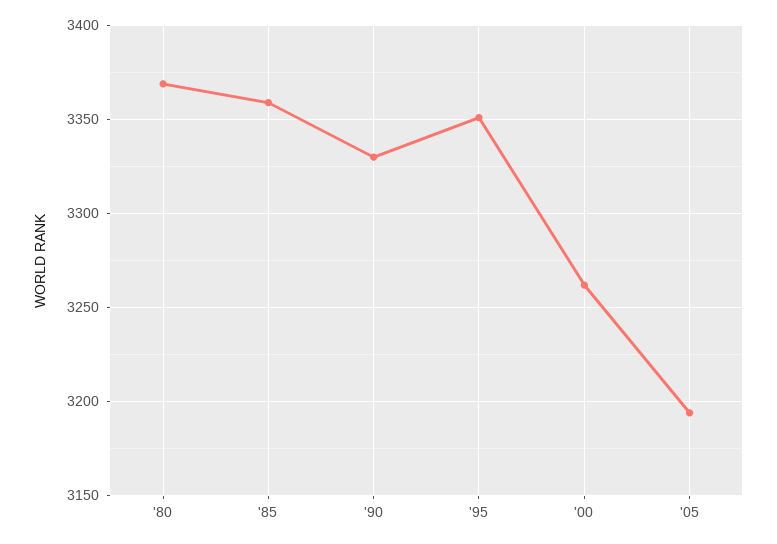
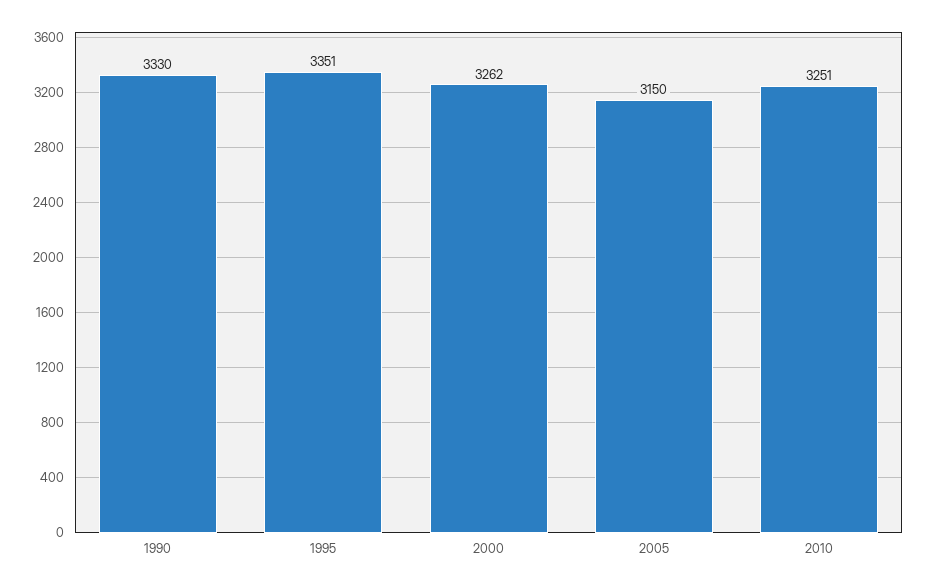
'80: 3370 -> none
'85: 3360 -> none
'05: 3195 -> 3150
2010: none -> 3251

